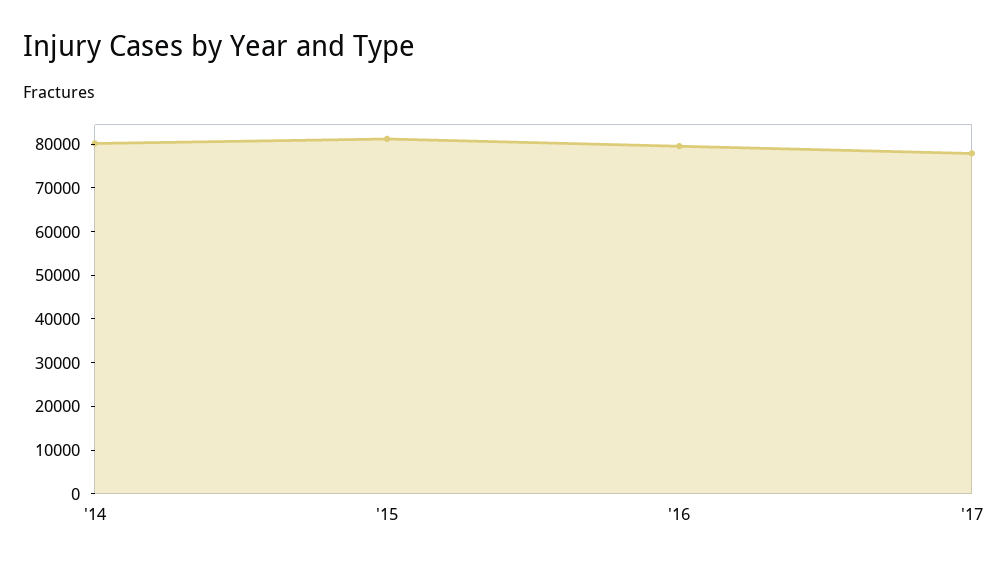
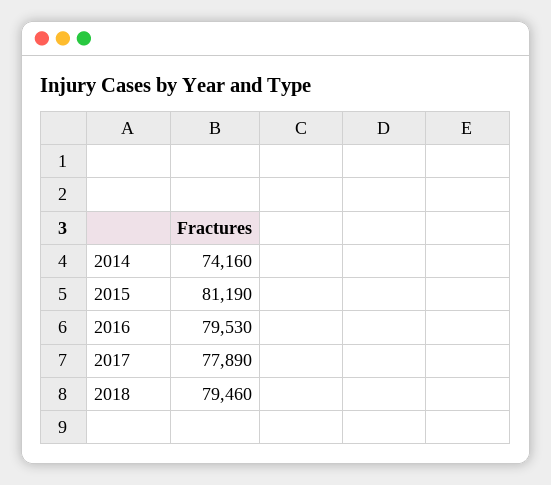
'14: 80000 -> 74160
2018: none -> 79460

